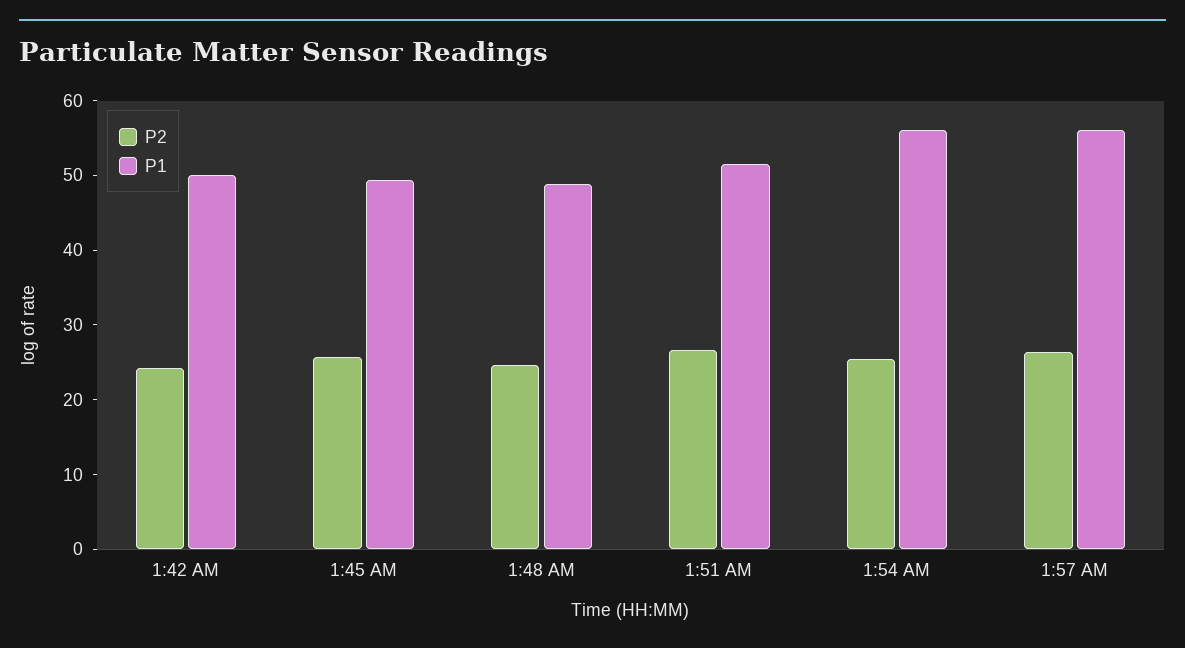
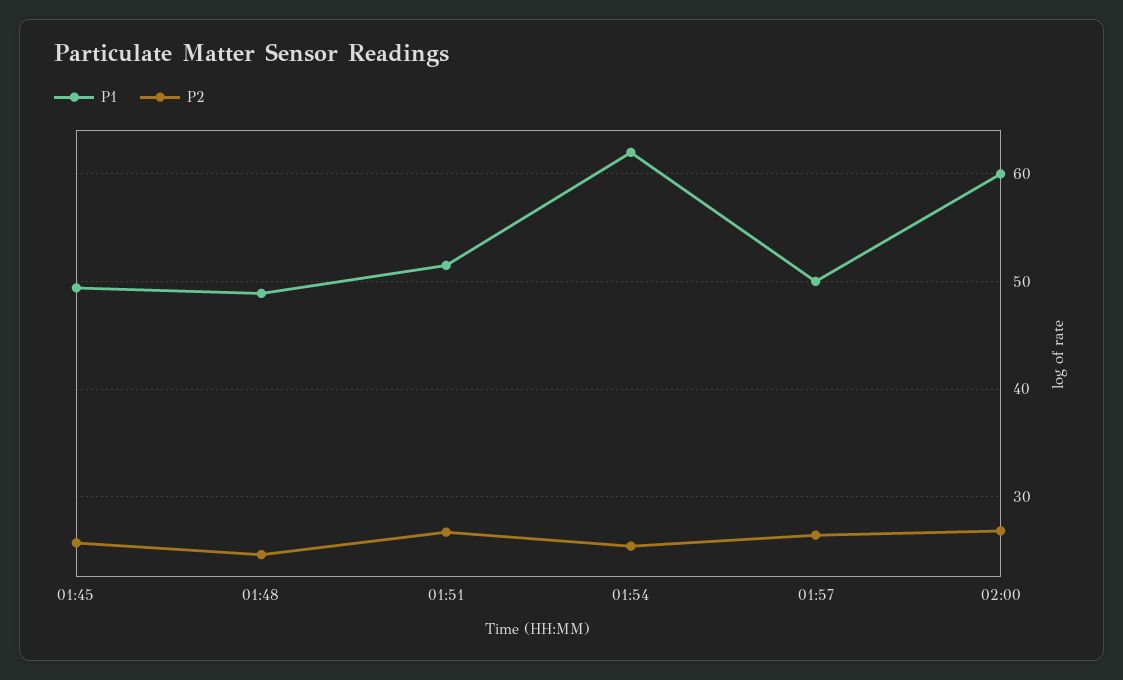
P2, 1:42 AM: 24 -> none
P1, 1:42 AM: 50 -> none
P1, 1:54 AM: 56 -> 62
P1, 1:57 AM: 56 -> 50
P1, 02:00: none -> 60
P2, 02:00: none -> 27

